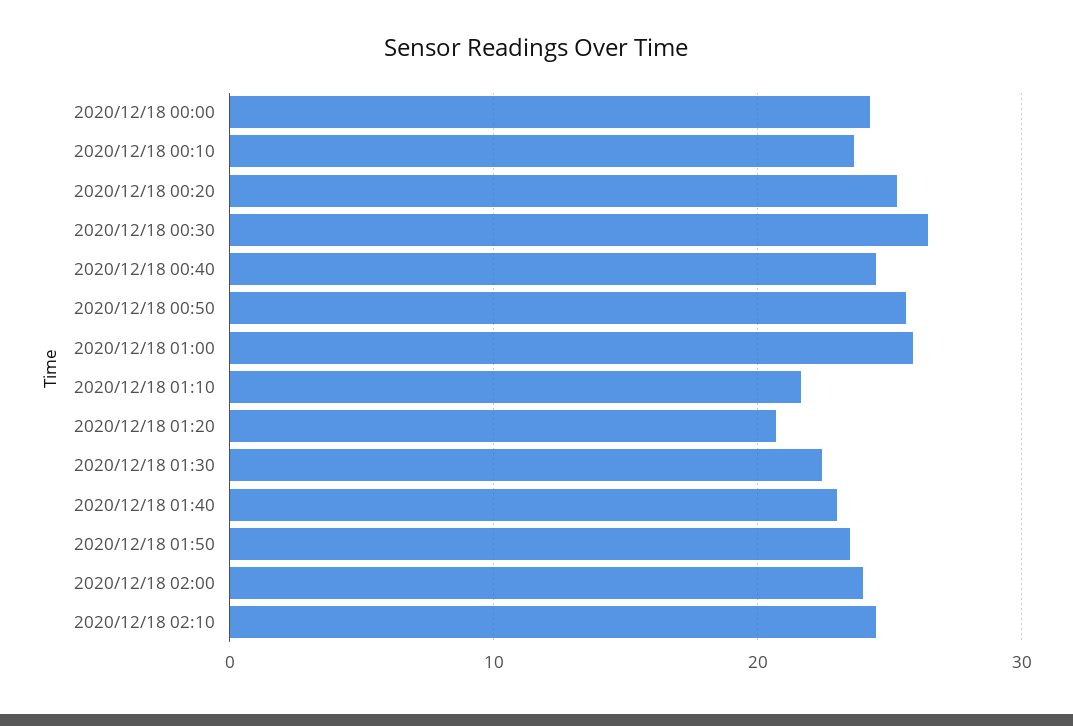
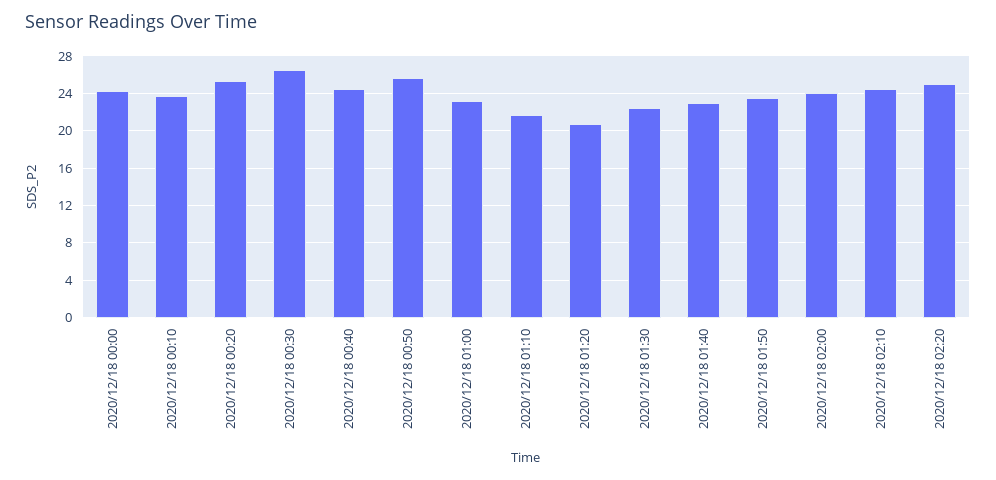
2020/12/18 01:00: 26 -> 23
2020/12/18 02:20: none -> 25

